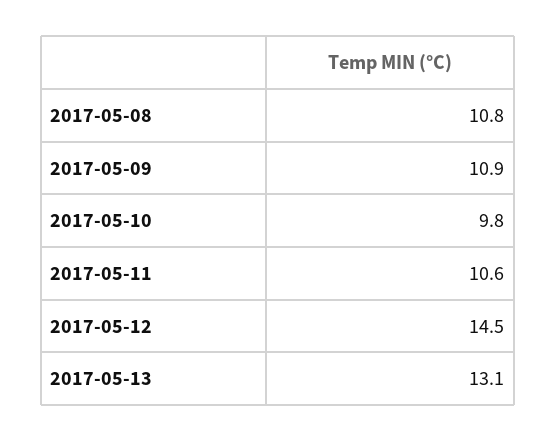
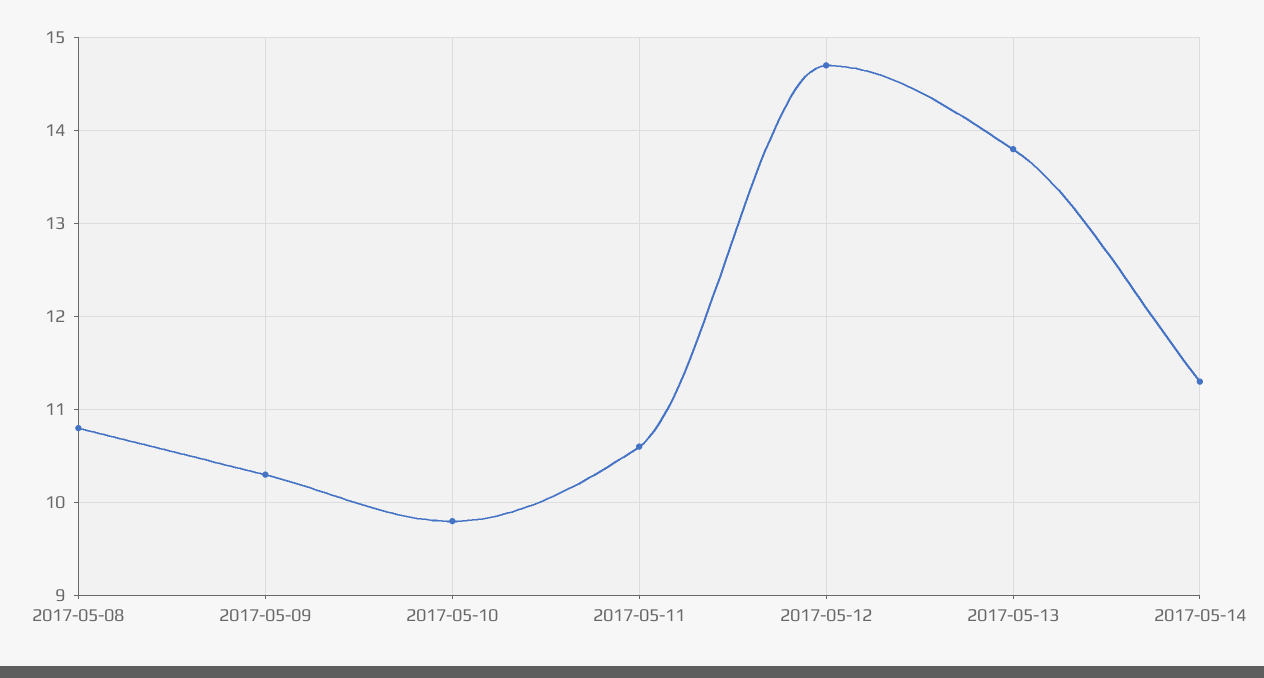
2017-05-09: 10.9 -> 10.3
2017-05-12: 14.5 -> 14.7
2017-05-13: 13.1 -> 13.8
2017-05-14: none -> 11.3

